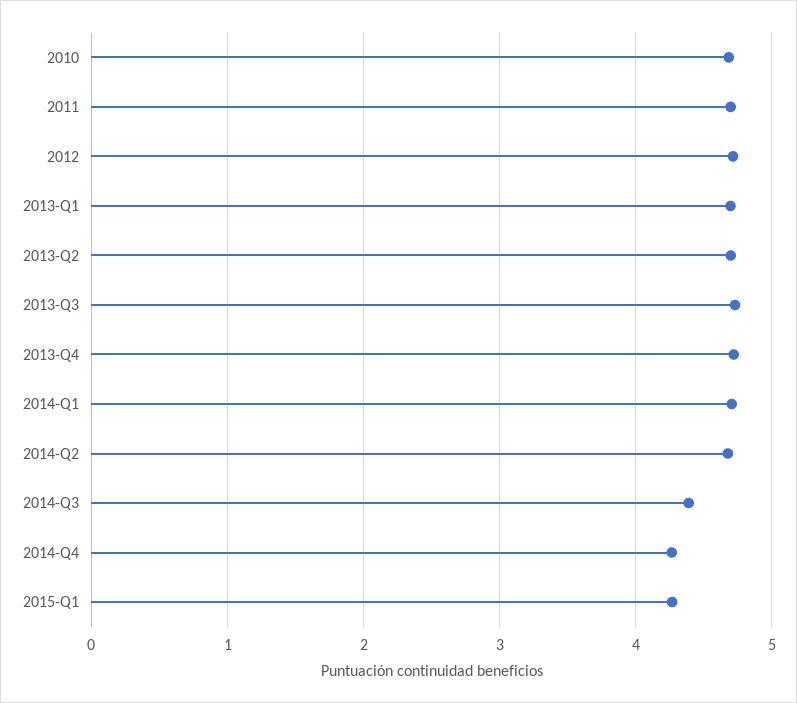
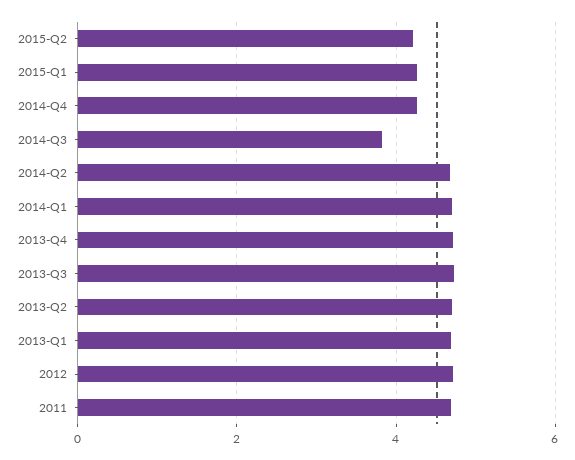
2010: 4.7 -> none
2014-Q3: 4.4 -> 3.8
2015-Q2: none -> 4.2

